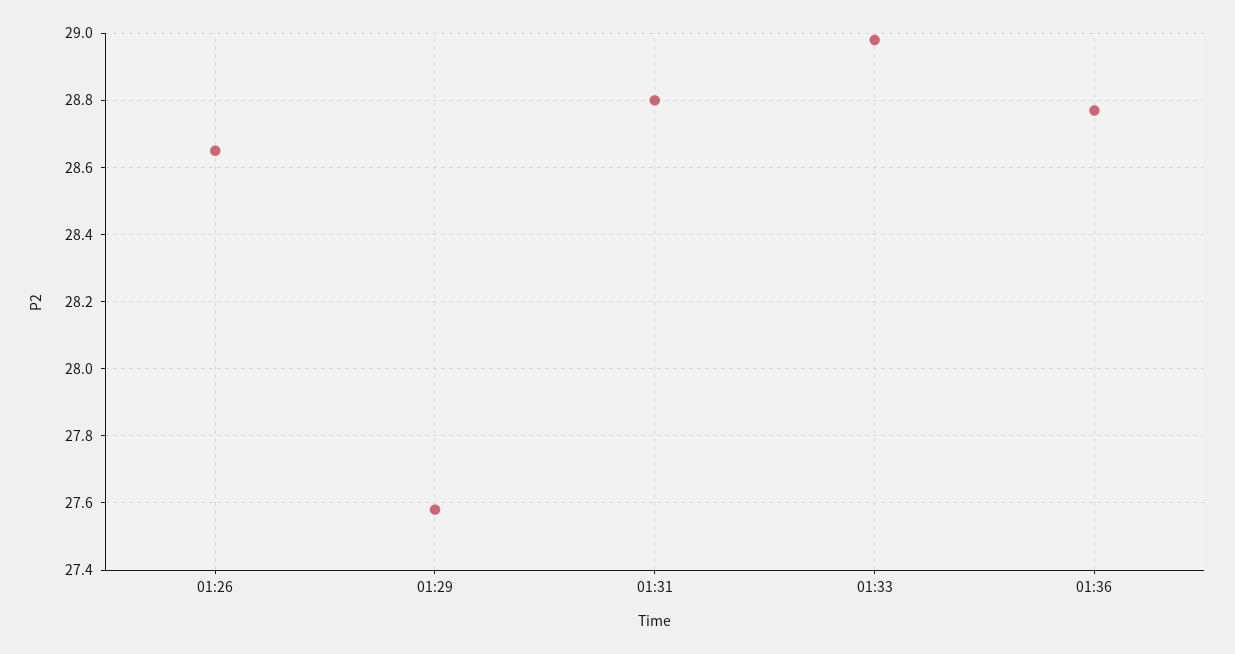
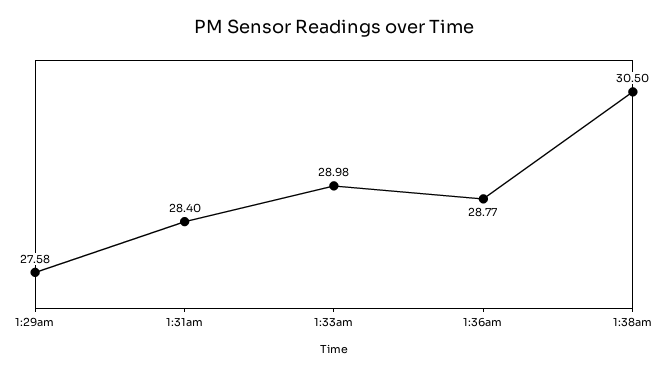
01:26: 28.65 -> none
01:31: 28.8 -> 28.4
1:38am: none -> 30.5

